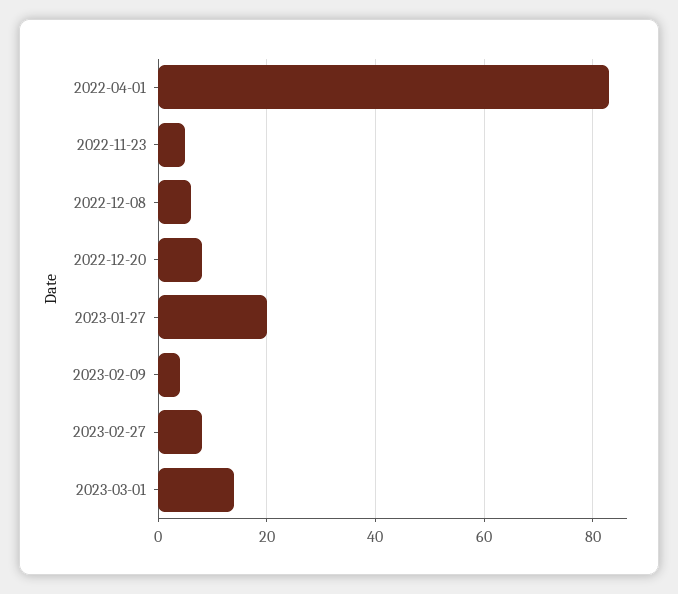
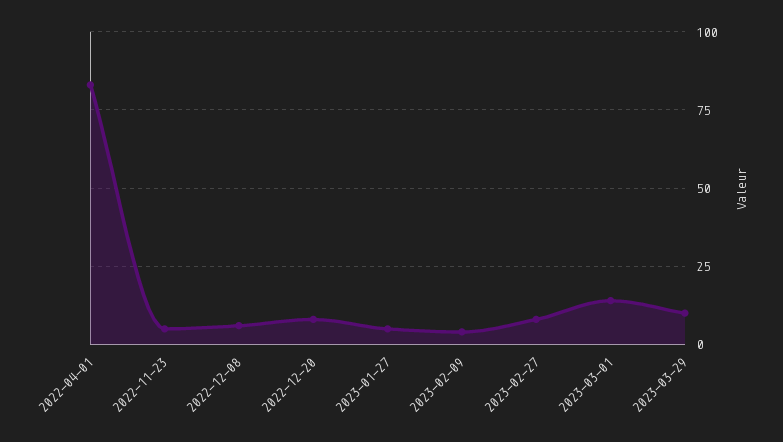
2023-01-27: 20 -> 5
2023-03-29: none -> 10

